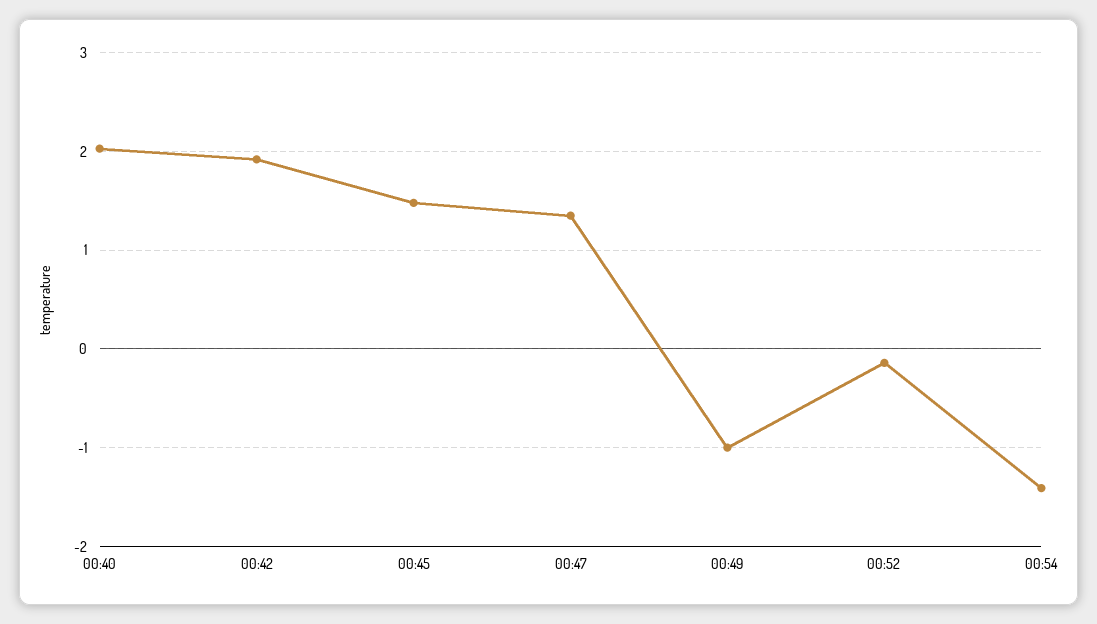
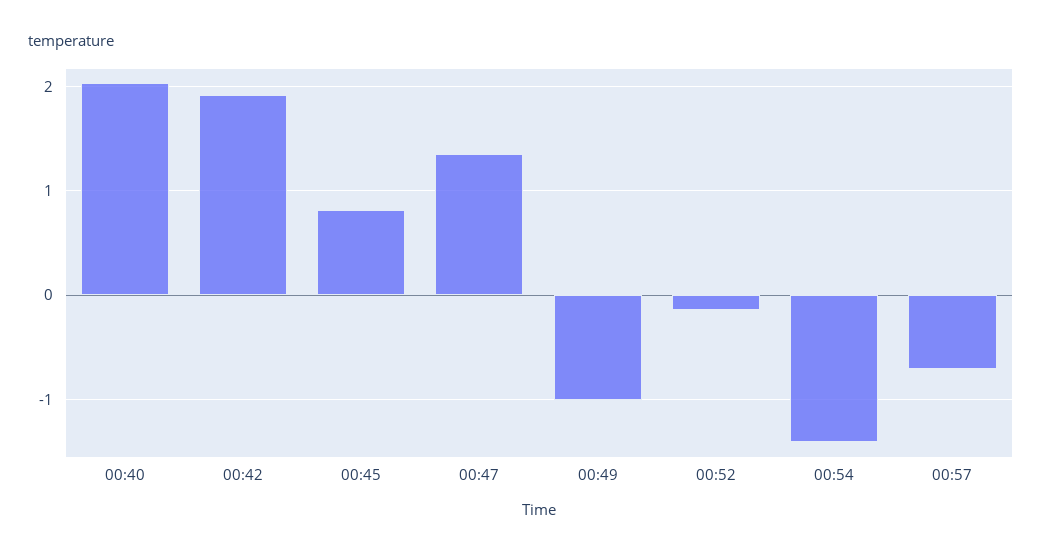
00:45: 1.5 -> 0.8
00:57: none -> -0.7

